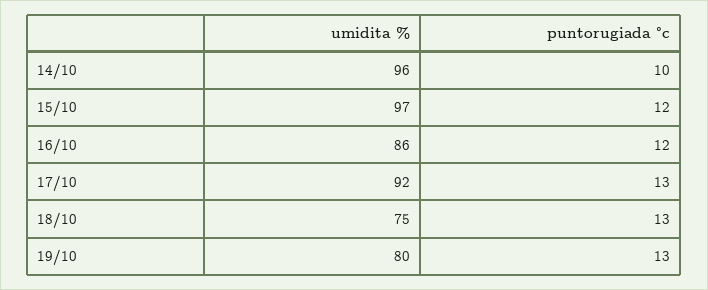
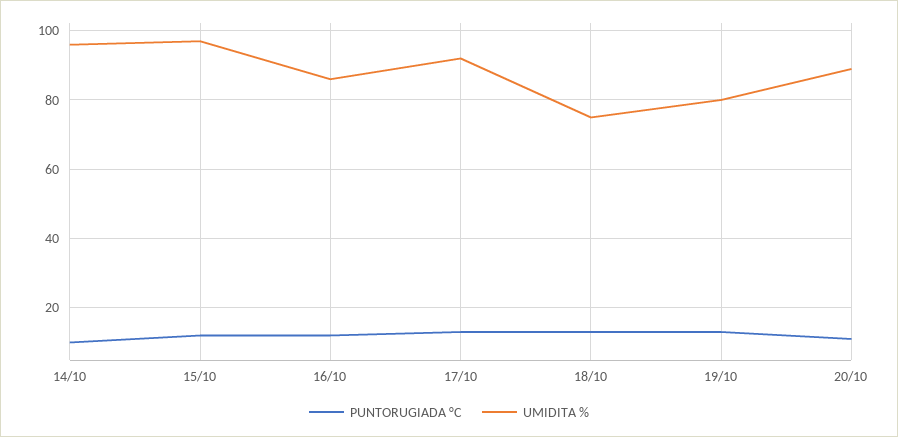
puntorugiada °c, 20/10: none -> 10
umidita %, 20/10: none -> 90

